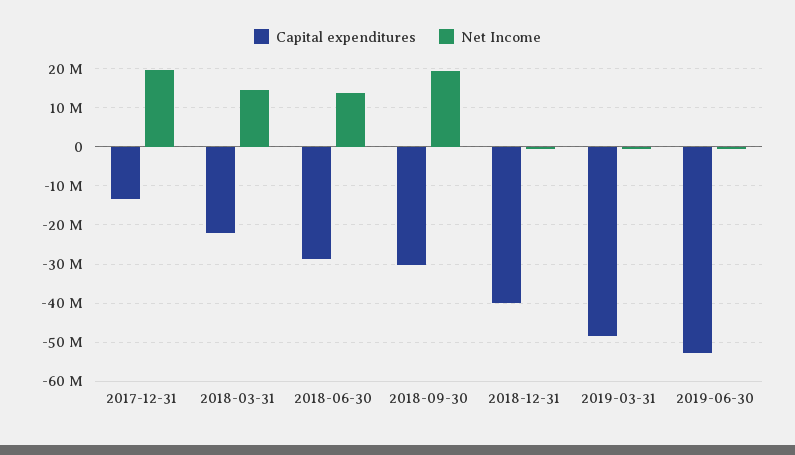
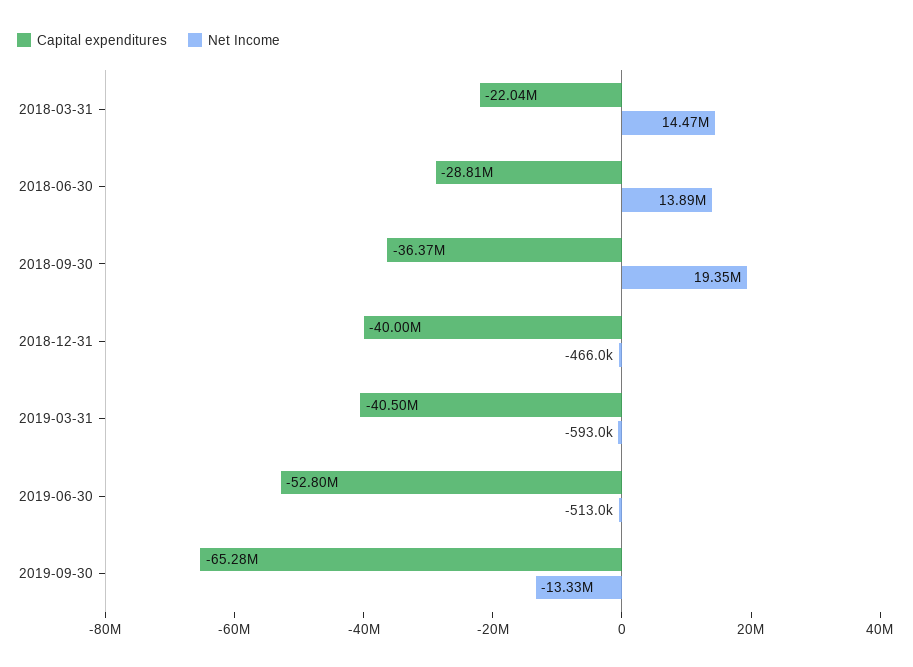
Capital expenditures, 2017-12-31: -14000000 -> none
Net Income, 2017-12-31: 20000000 -> none
Capital expenditures, 2018-09-30: -30000000 -> -36370000
Capital expenditures, 2019-03-31: -48000000 -> -40500000
Capital expenditures, 2019-09-30: none -> -65280000
Net Income, 2019-09-30: none -> -13330000

